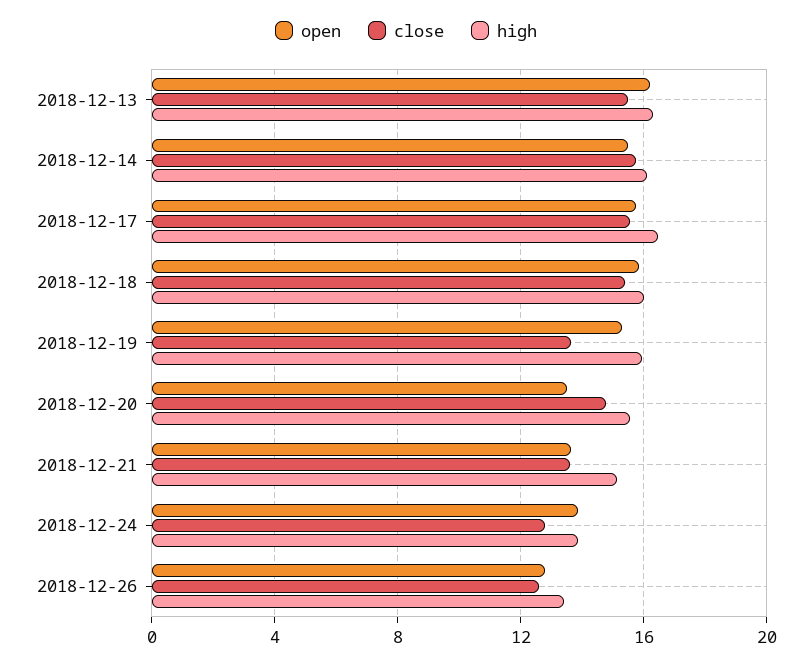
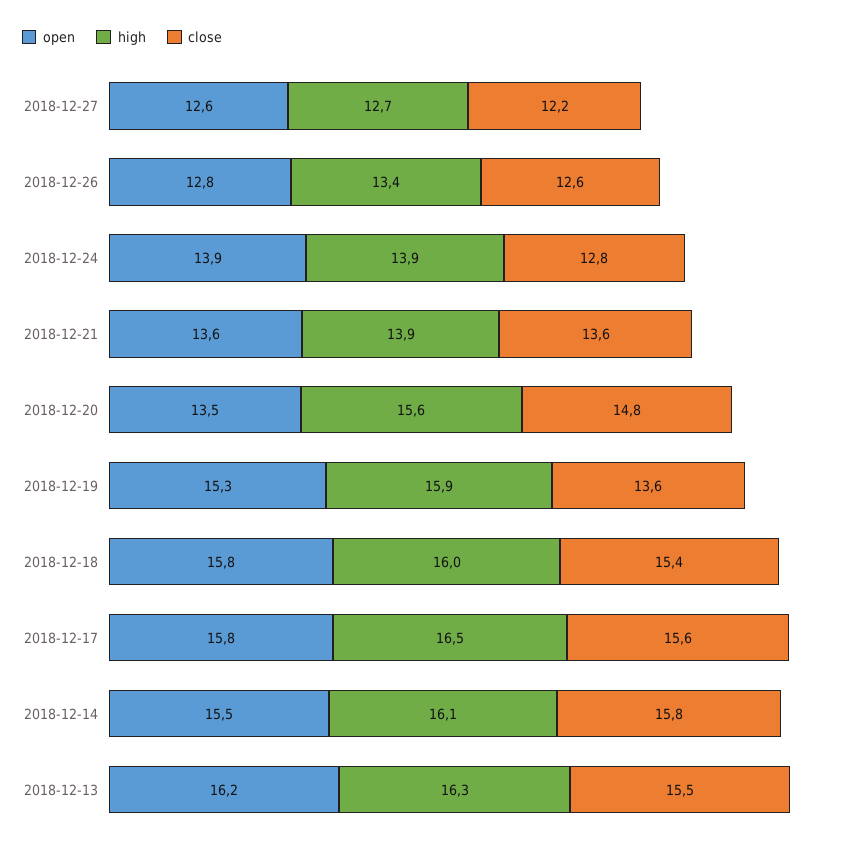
high, 2018-12-21: 15 -> 13.9
open, 2018-12-27: none -> 12.6
high, 2018-12-27: none -> 12.7
close, 2018-12-27: none -> 12.2

